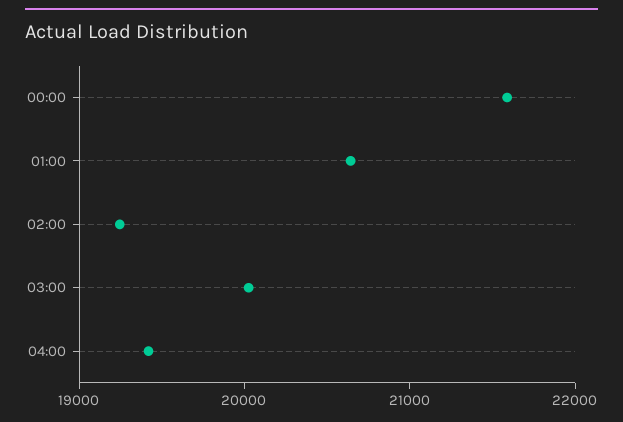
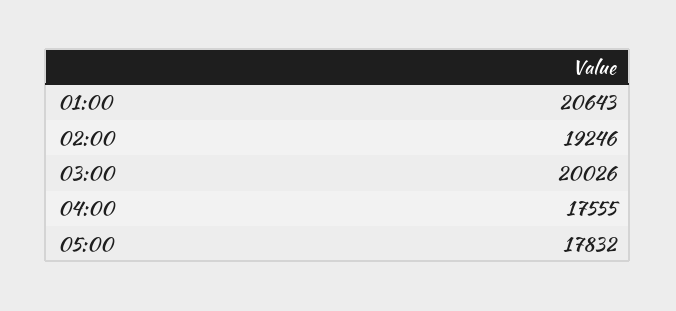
00:00: 21600 -> none
04:00: 19400 -> 17555
05:00: none -> 17832

